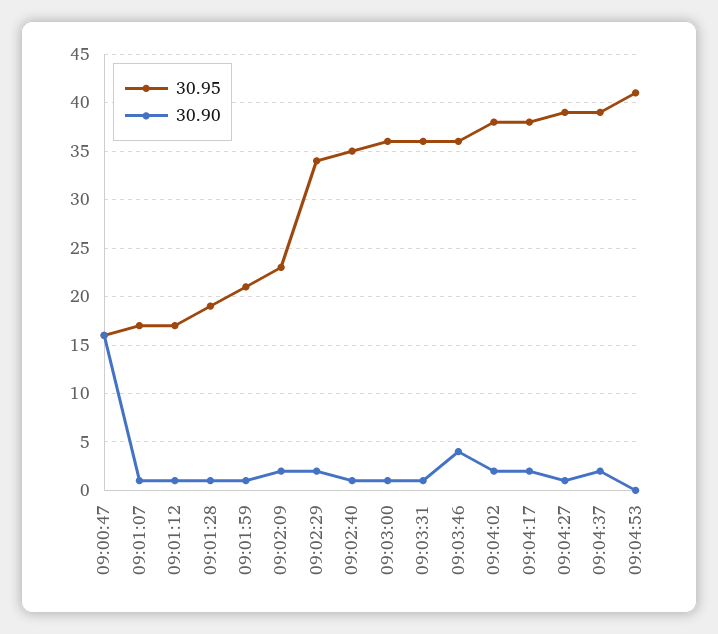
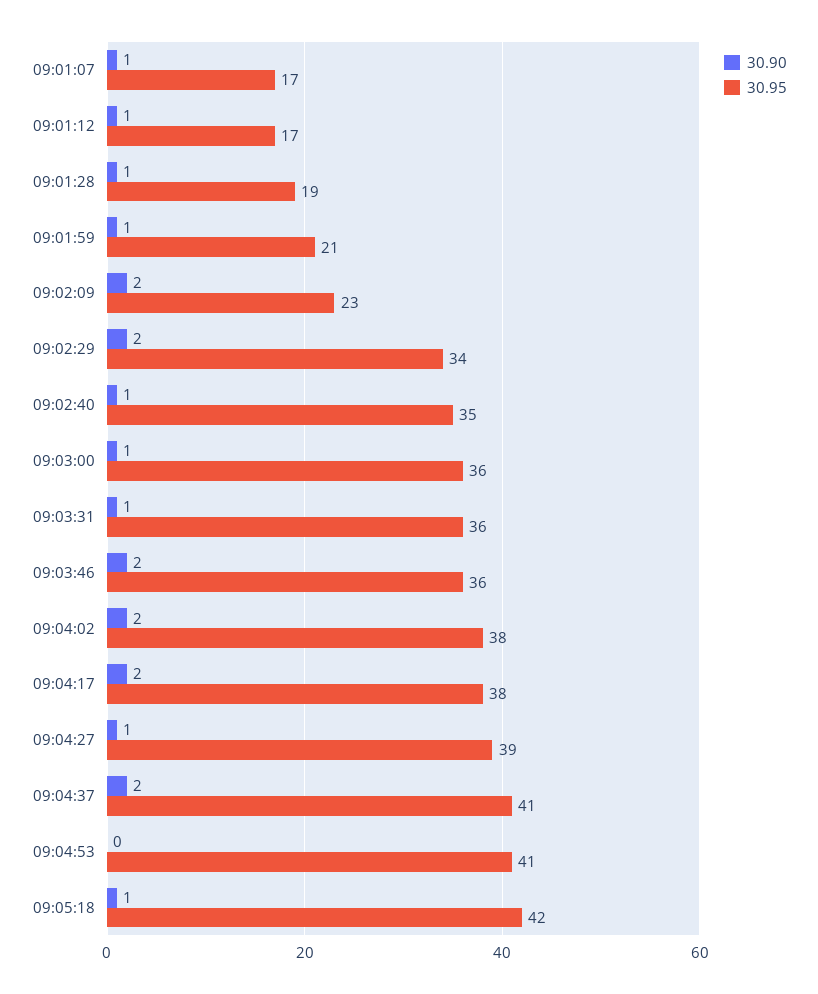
30.95, 09:00:47: 16 -> none
30.90, 09:00:47: 16 -> none
30.90, 09:03:46: 4 -> 2
30.95, 09:04:37: 39 -> 41
30.90, 09:05:18: none -> 1
30.95, 09:05:18: none -> 42

